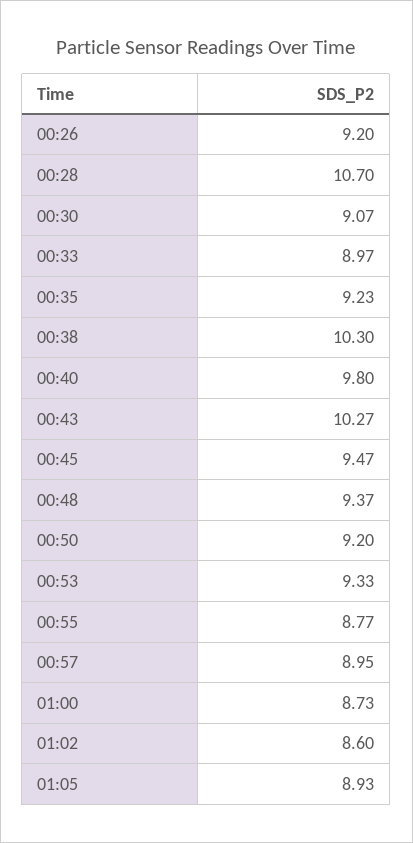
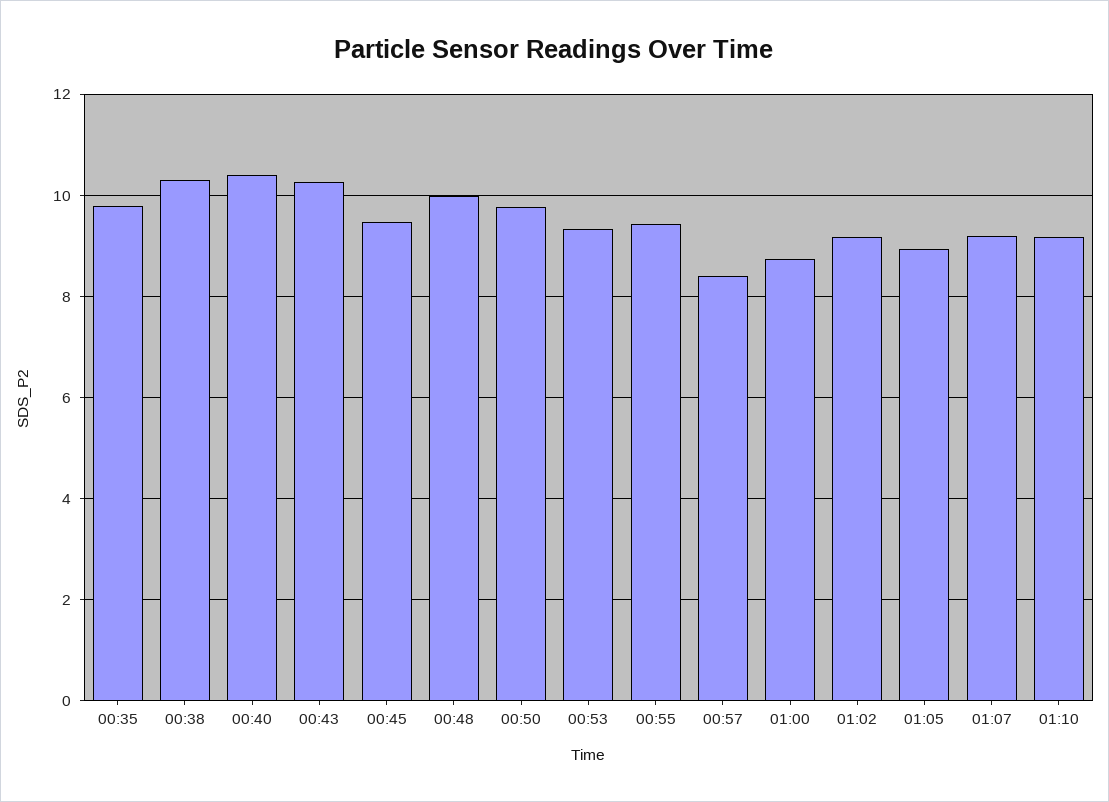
00:26: 9.2 -> none
00:28: 10.7 -> none
00:30: 9.07 -> none
00:33: 8.97 -> none
00:35: 9.23 -> 9.8
00:40: 9.8 -> 10.4
00:48: 9.37 -> 10
00:50: 9.2 -> 9.8
00:55: 8.77 -> 9.4
00:57: 8.95 -> 8.4
01:02: 8.6 -> 9.2
01:07: none -> 9.2
01:10: none -> 9.2

